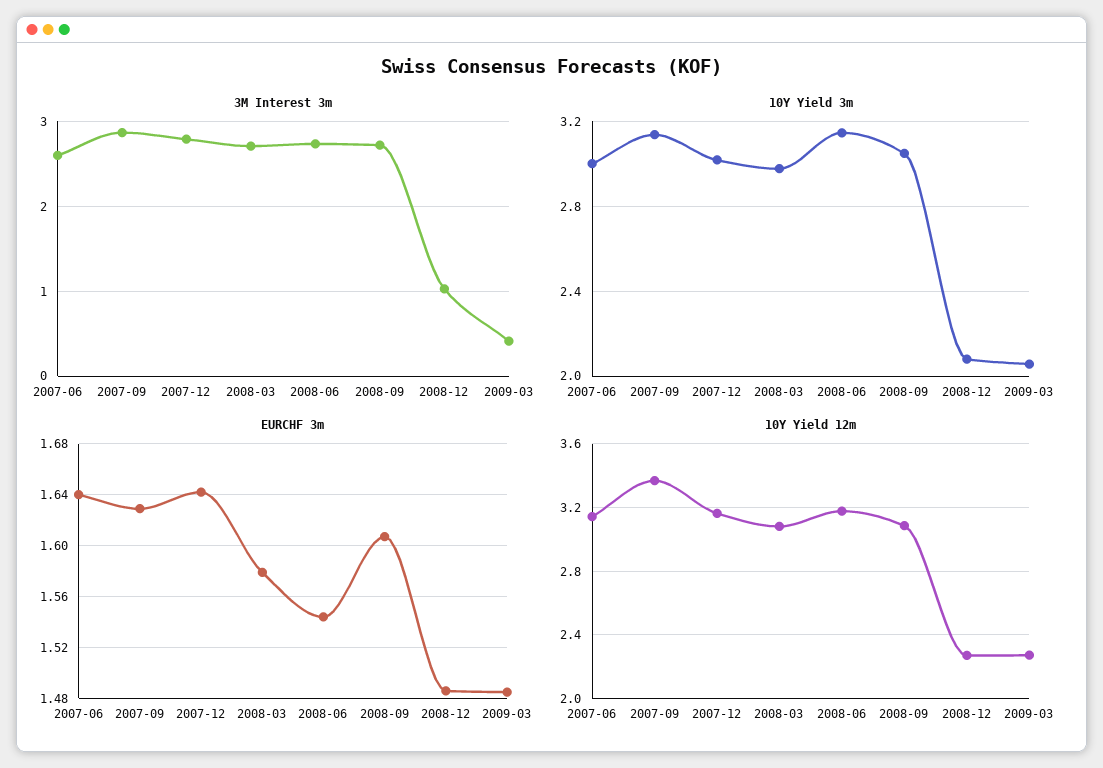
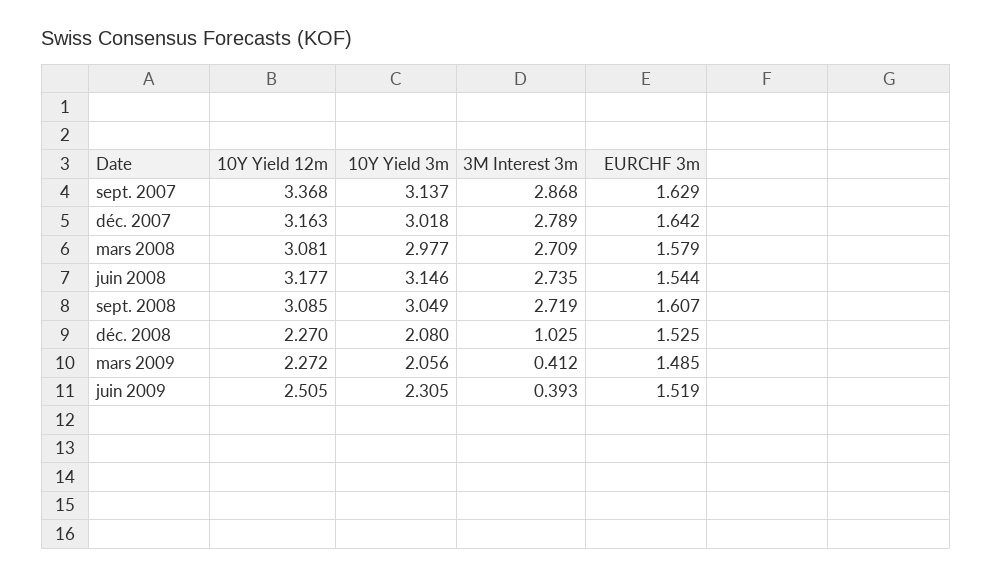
3M Interest 3m, 2007-06: 2.6 -> none
10Y Yield 3m, 2007-06: 3 -> none
EURCHF 3m, 2007-06: 1.64 -> none
EURCHF 3m, 2008-12: 1.485 -> 1.525
10Y Yield 12m, 2007-06: 3.15 -> none
10Y Yield 12m, juin 2009: none -> 2.505
10Y Yield 3m, juin 2009: none -> 2.305
3M Interest 3m, juin 2009: none -> 0.393
EURCHF 3m, juin 2009: none -> 1.519

